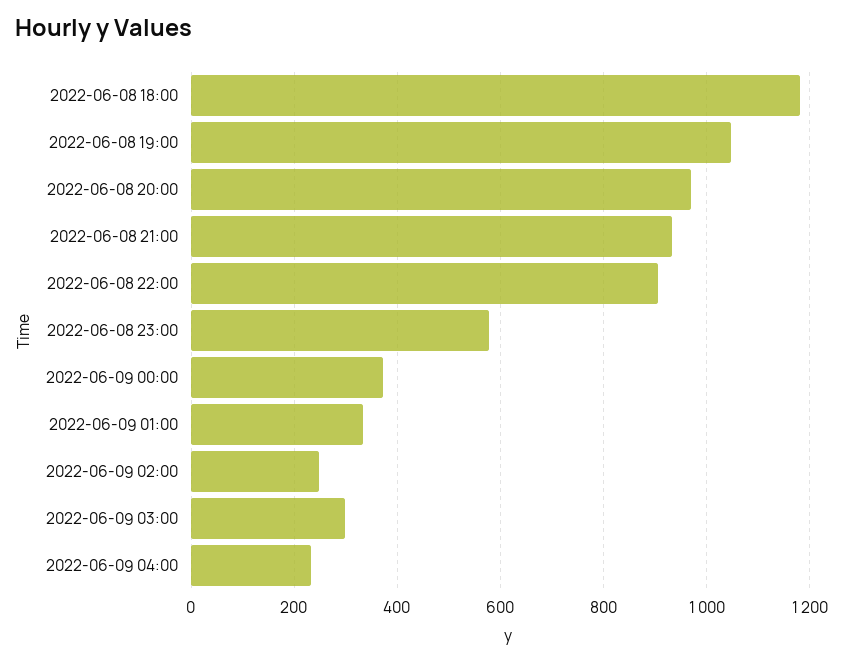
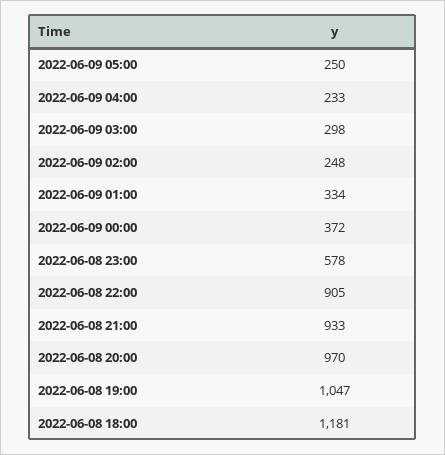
2022-06-09 05:00: none -> 250

